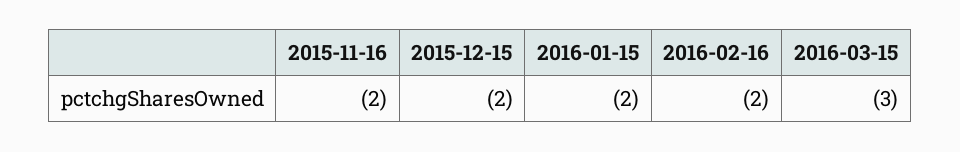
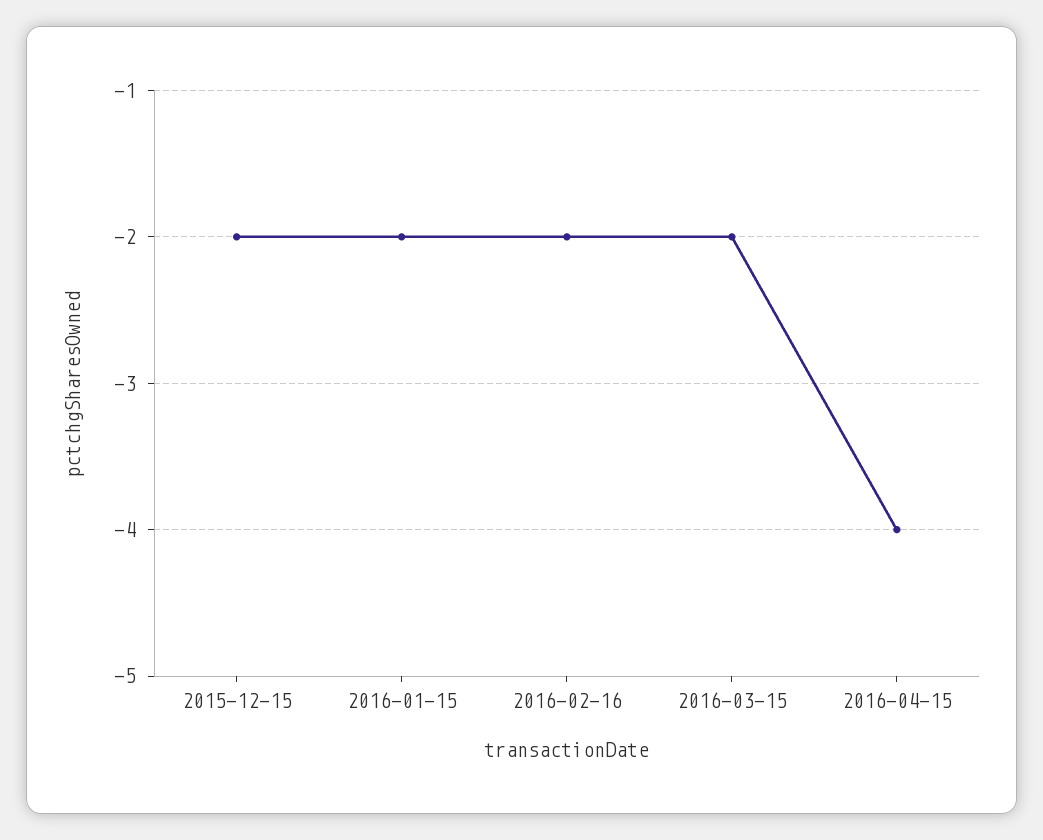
2015-11-16: -2 -> none
2016-03-15: -3 -> -2
2016-04-15: none -> -4

